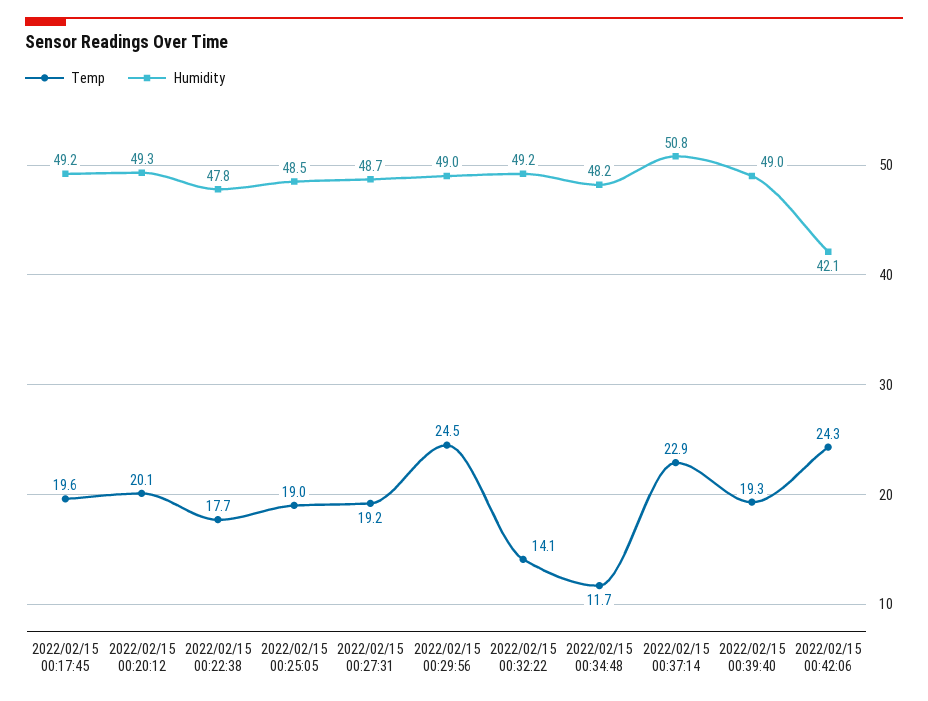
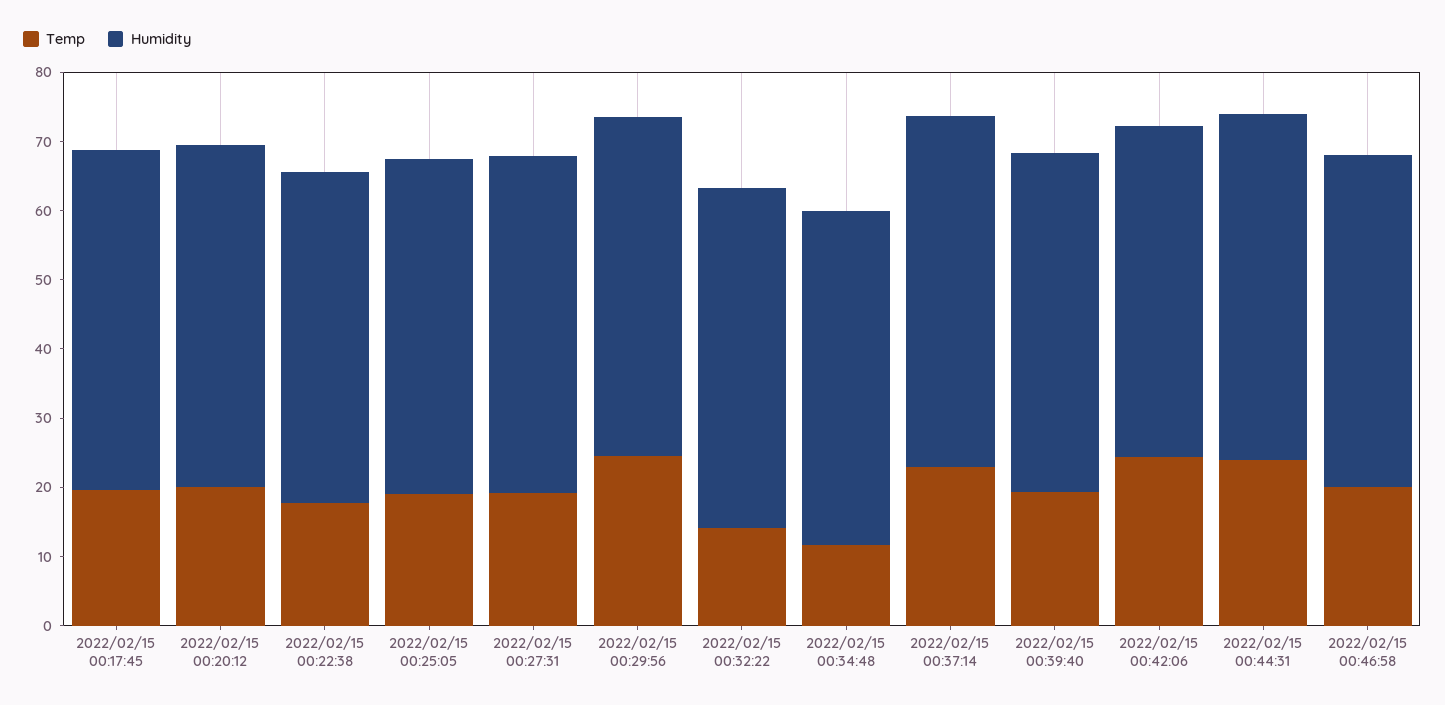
Humidity, 2022/02/15 00:42:06: 42.1 -> 48
Temp, 2022/02/15 00:44:31: none -> 24
Humidity, 2022/02/15 00:44:31: none -> 50
Temp, 2022/02/15 00:46:58: none -> 20
Humidity, 2022/02/15 00:46:58: none -> 48

